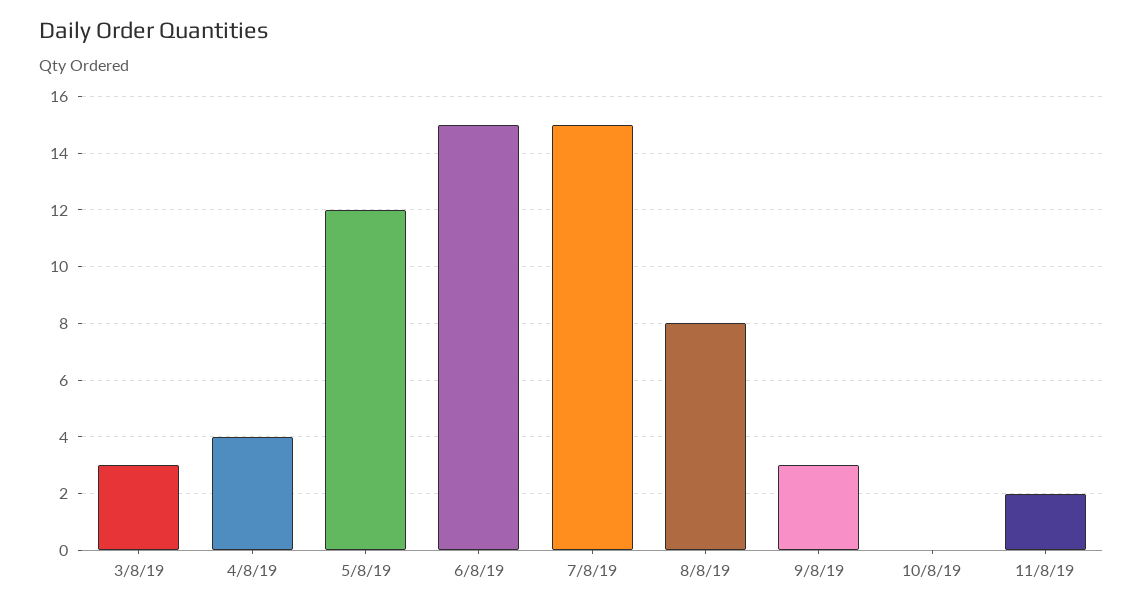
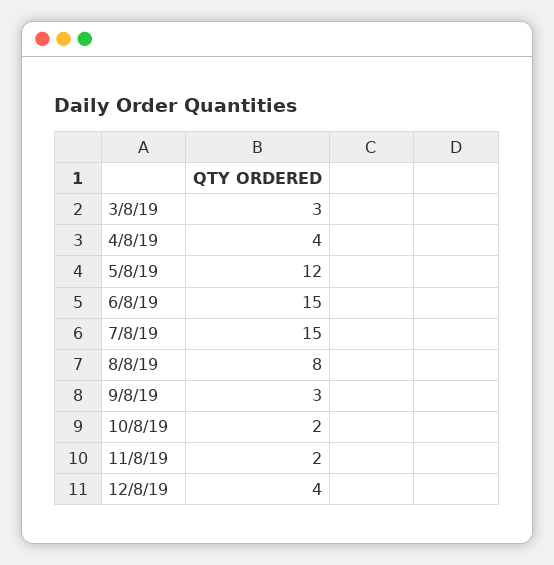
10/8/19: 0 -> 2
12/8/19: none -> 4

